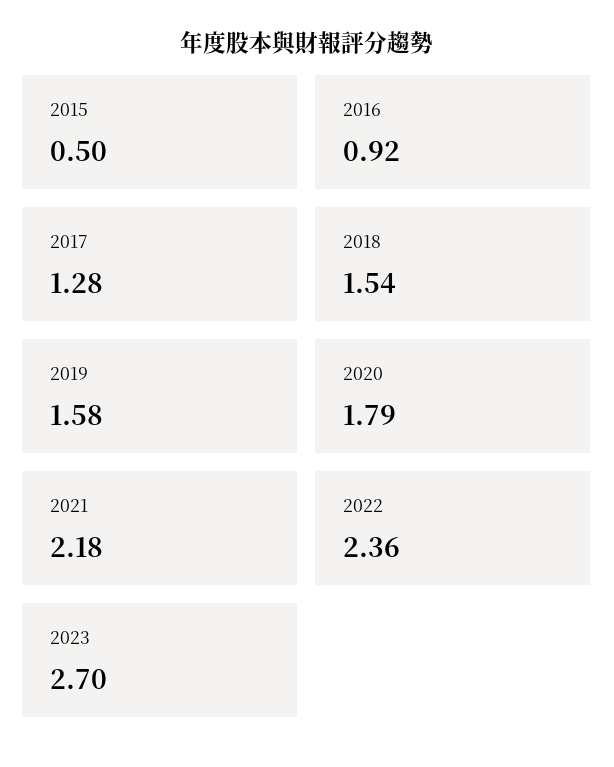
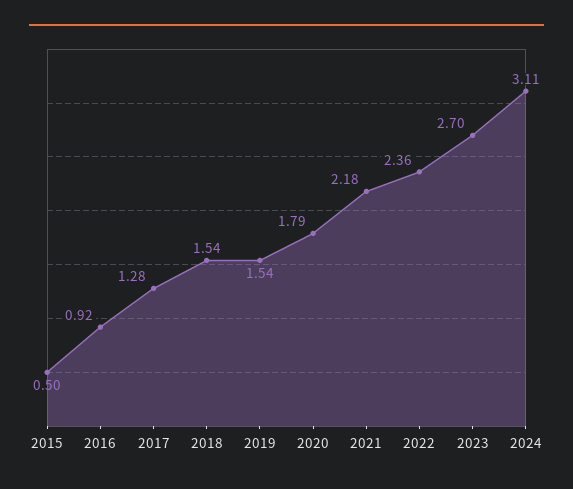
2019: 1.58 -> 1.54
2024: none -> 3.11

